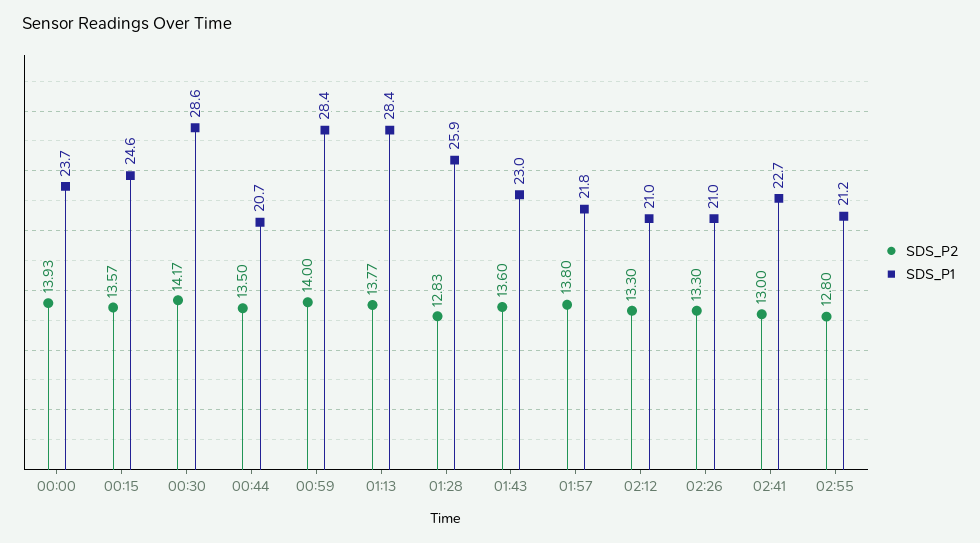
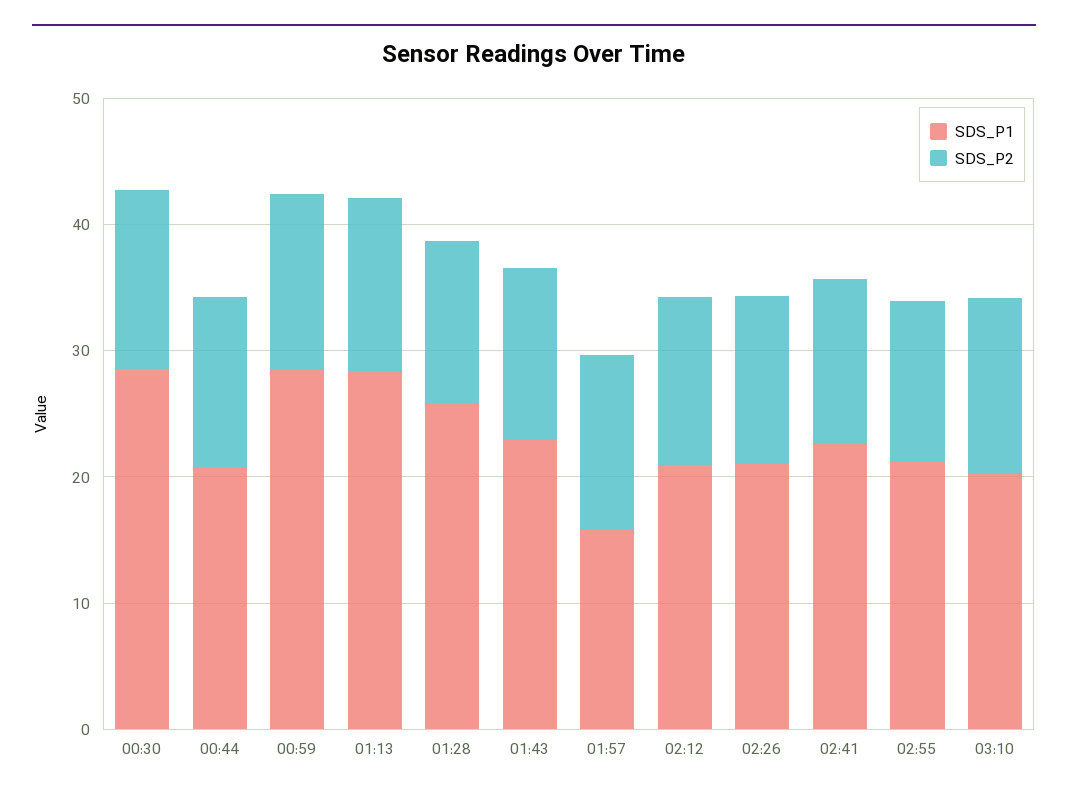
SDS_P2, 00:00: 13.93 -> none
SDS_P1, 00:00: 23.7 -> none
SDS_P2, 00:15: 13.57 -> none
SDS_P1, 00:15: 24.6 -> none
SDS_P1, 01:57: 21.8 -> 16
SDS_P1, 03:10: none -> 20
SDS_P2, 03:10: none -> 14

